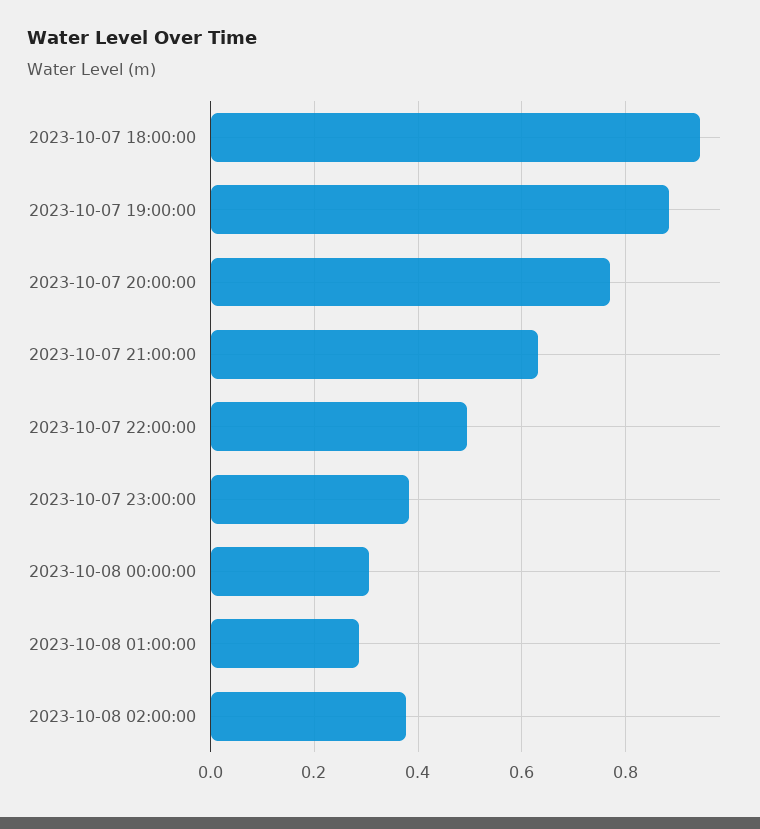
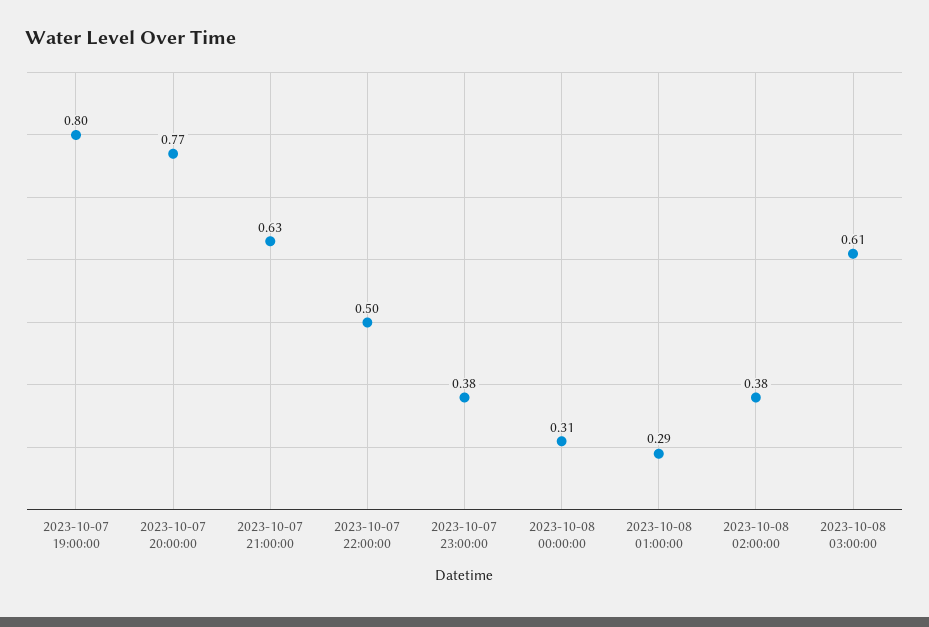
2023-10-07 18:00:00: 0.94 -> none
2023-10-07 19:00:00: 0.88 -> 0.8
2023-10-08 03:00:00: none -> 0.61

